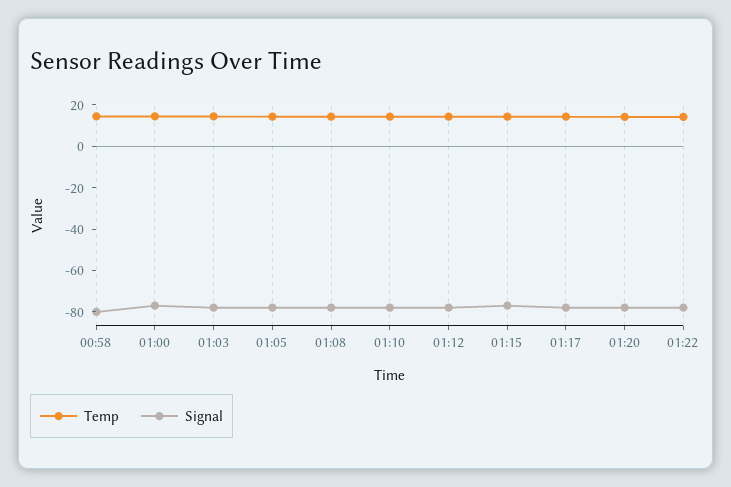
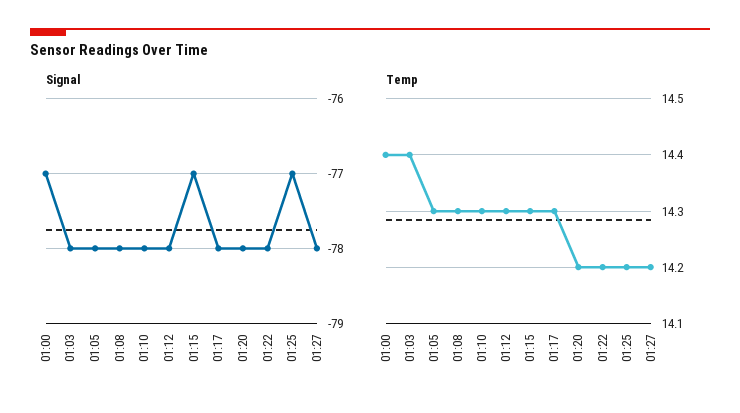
Temp, 00:58: 15 -> none
Signal, 00:58: -80 -> none
Signal, 01:25: none -> -77
Signal, 01:27: none -> -78
Temp, 01:25: none -> 14.2
Temp, 01:27: none -> 14.2

